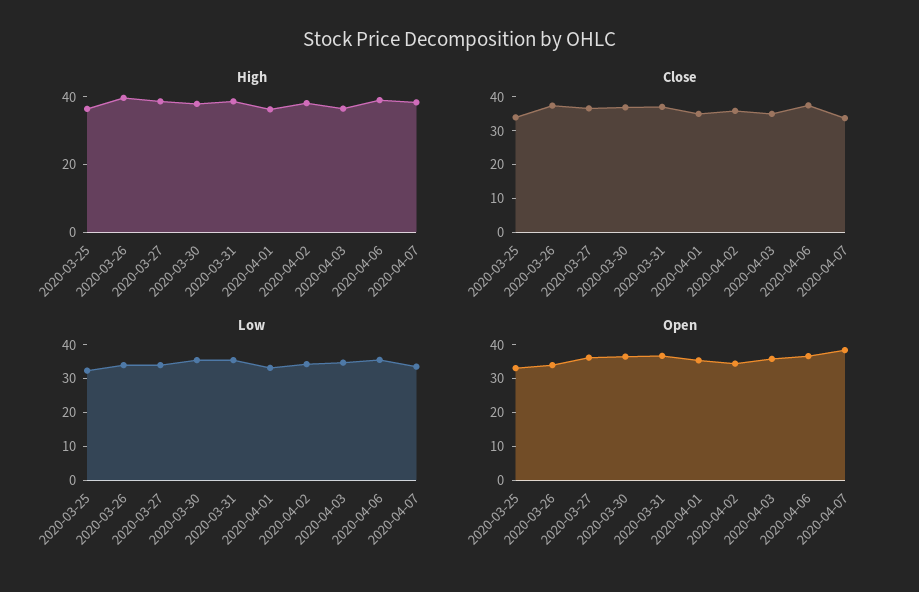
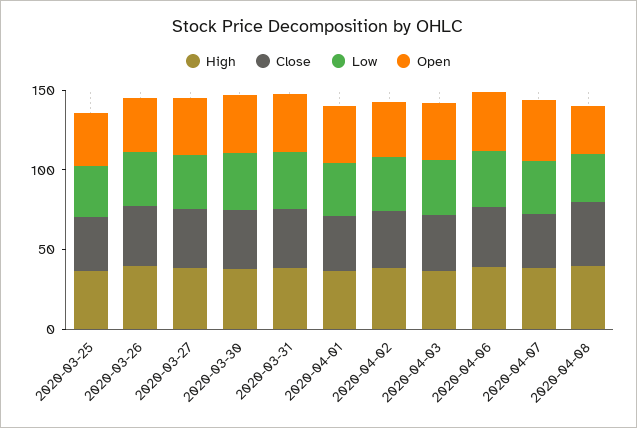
High, 2020-04-08: none -> 40
Close, 2020-04-08: none -> 40
Low, 2020-04-08: none -> 30
Open, 2020-04-08: none -> 30

